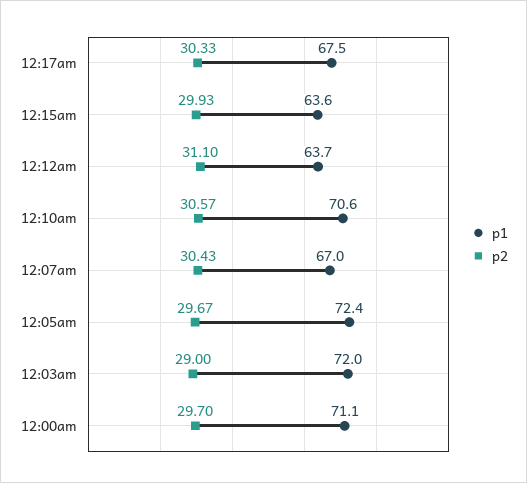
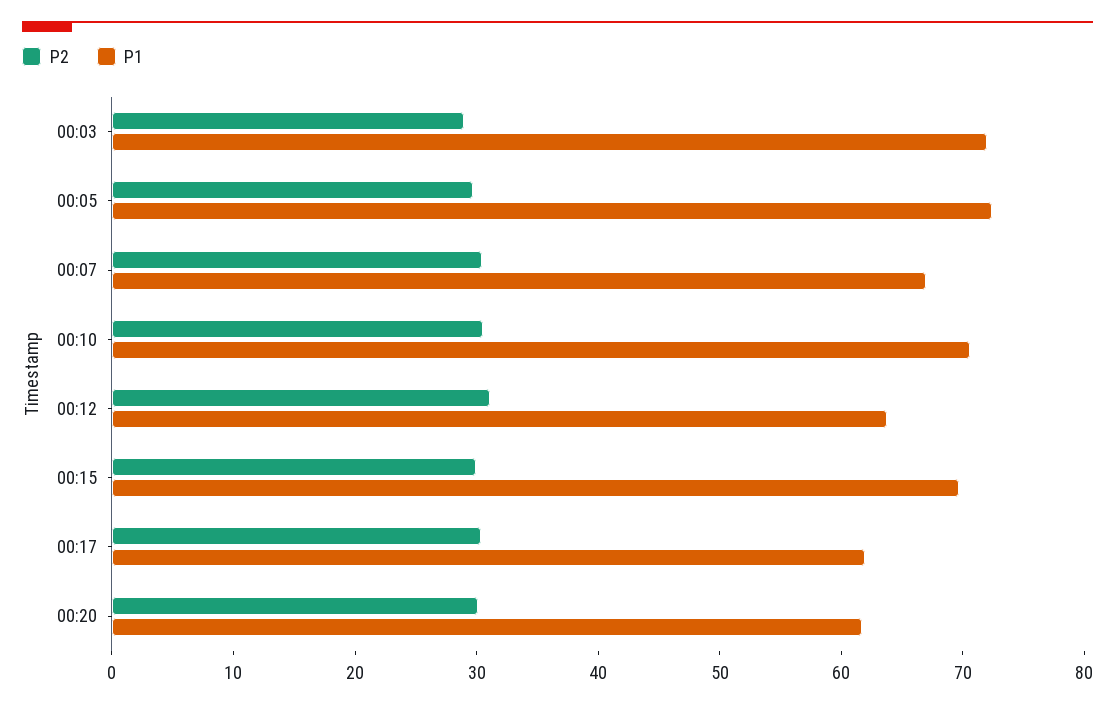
p1, 12:17am: 67.5 -> 62
p1, 12:15am: 63.6 -> 70
p1, 12:00am: 71.1 -> none
p2, 12:00am: 29.7 -> none
p2, 00:20: none -> 30
p1, 00:20: none -> 62

